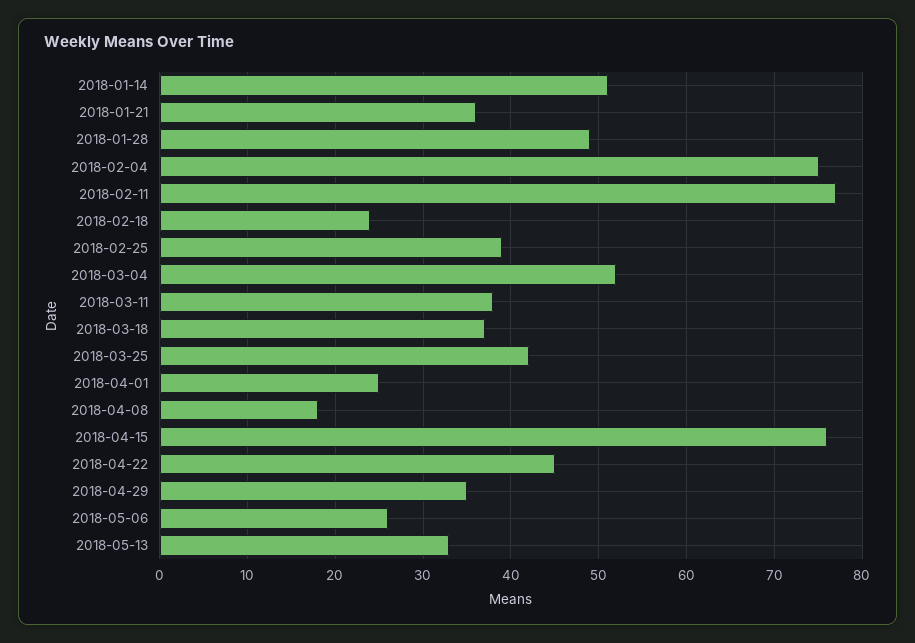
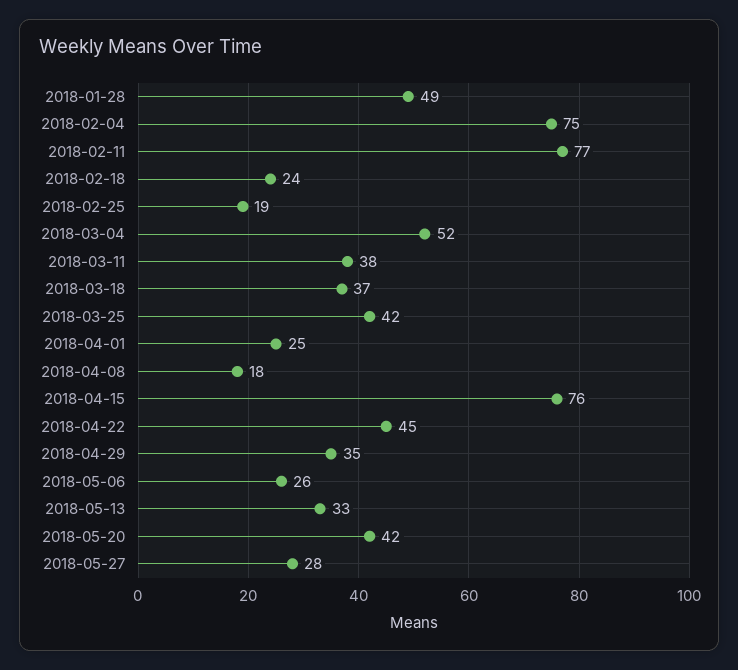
2018-01-14: 51 -> none
2018-01-21: 36 -> none
2018-02-25: 39 -> 19
2018-05-20: none -> 42
2018-05-27: none -> 28

